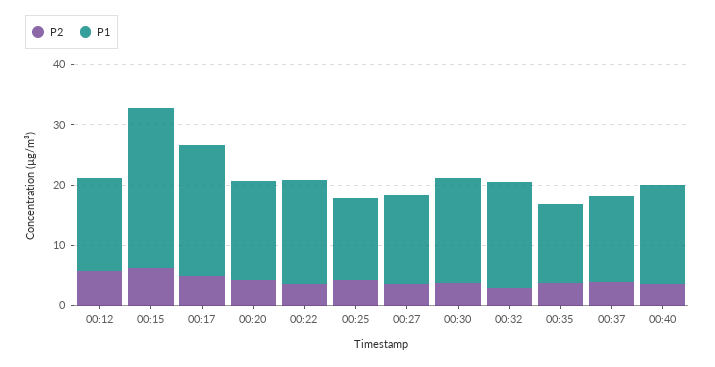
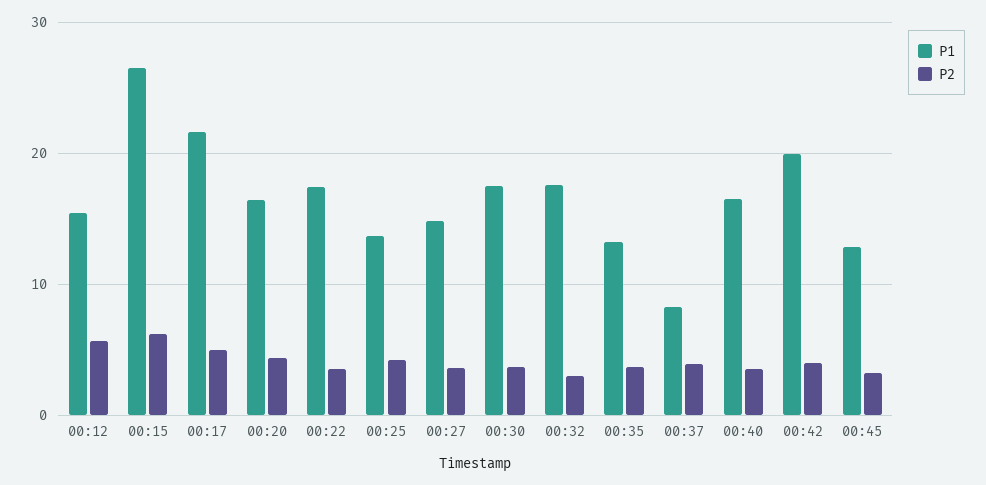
P1, 00:37: 14 -> 8
P1, 00:42: none -> 20
P2, 00:42: none -> 4
P1, 00:45: none -> 13
P2, 00:45: none -> 3

